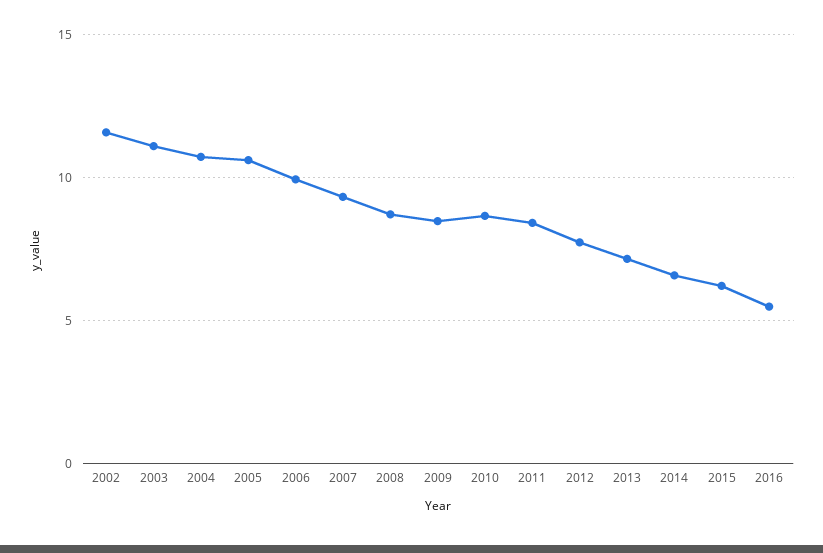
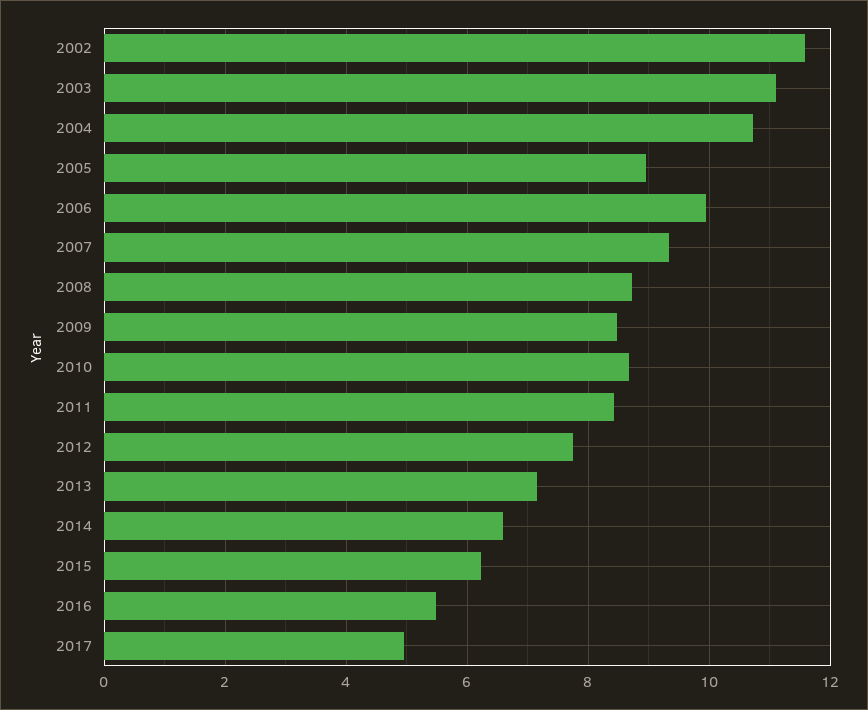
2005: 10.5 -> 9
2017: none -> 5

